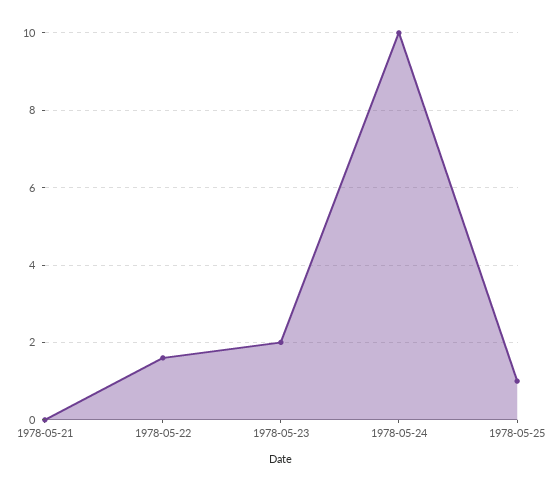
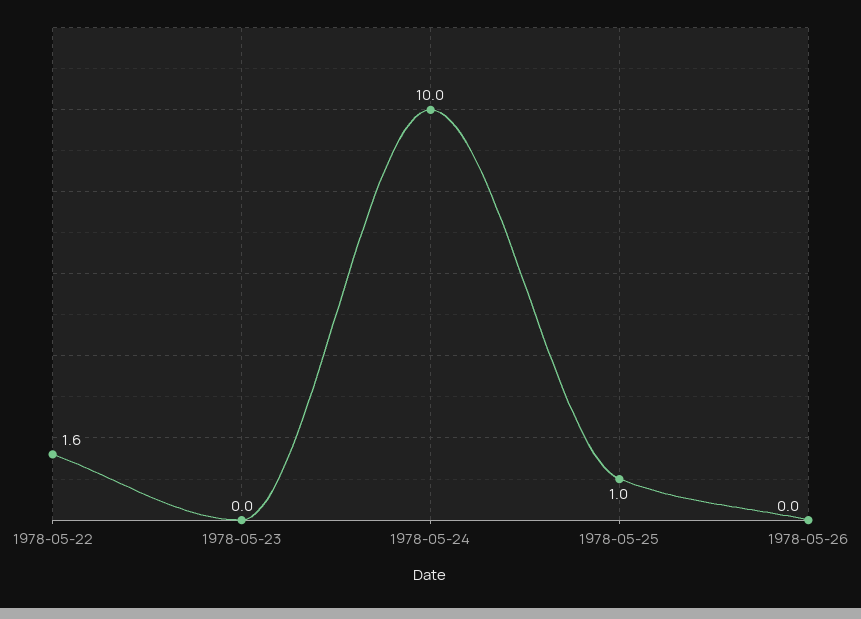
1978-05-21: 0 -> none
1978-05-23: 2 -> 0
1978-05-26: none -> 0

